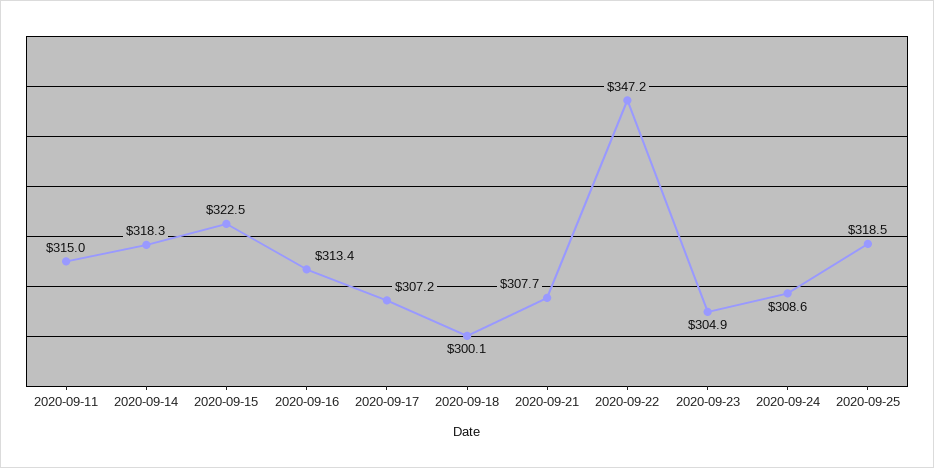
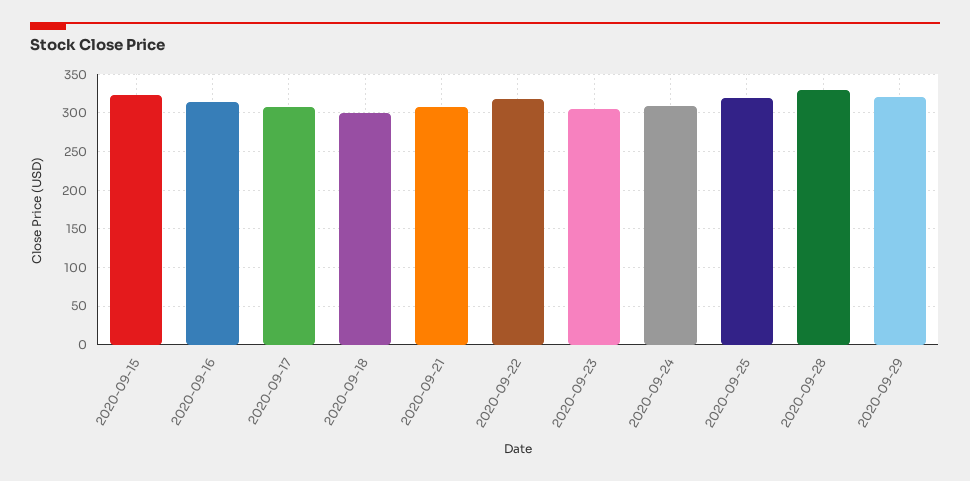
2020-09-11: 315 -> none
2020-09-14: 318.3 -> none
2020-09-22: 347.2 -> 320
2020-09-28: none -> 330
2020-09-29: none -> 320

